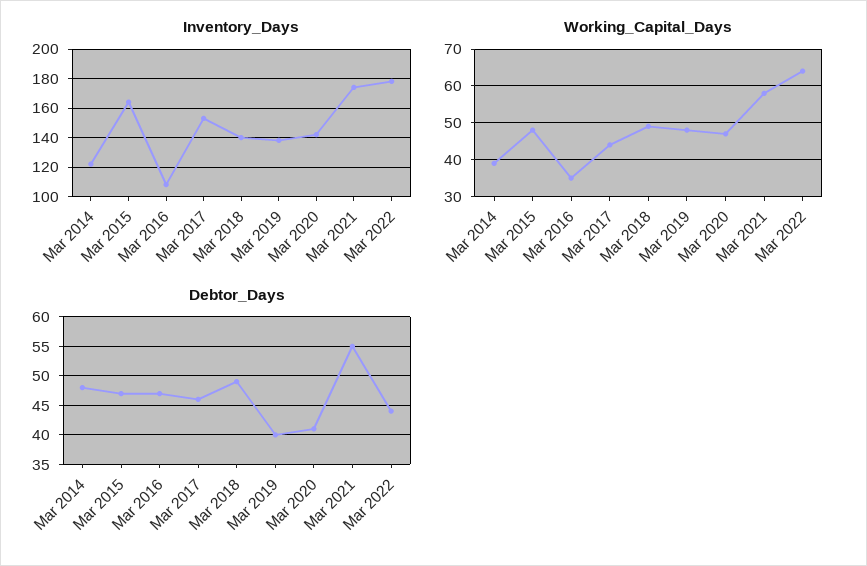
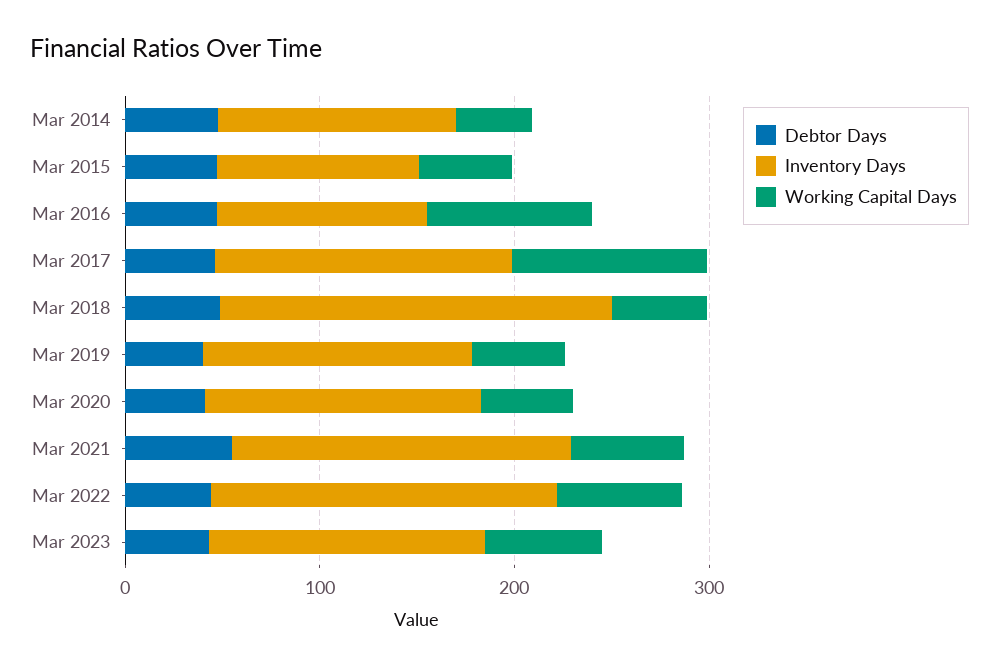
Inventory_Days, Mar 2015: 165 -> 100
Inventory_Days, Mar 2018: 140 -> 200
Working_Capital_Days, Mar 2016: 35 -> 80
Working_Capital_Days, Mar 2017: 45 -> 100
Debtor_Days, Mar 2023: none -> 40
Inventory_Days, Mar 2023: none -> 140
Working_Capital_Days, Mar 2023: none -> 60

